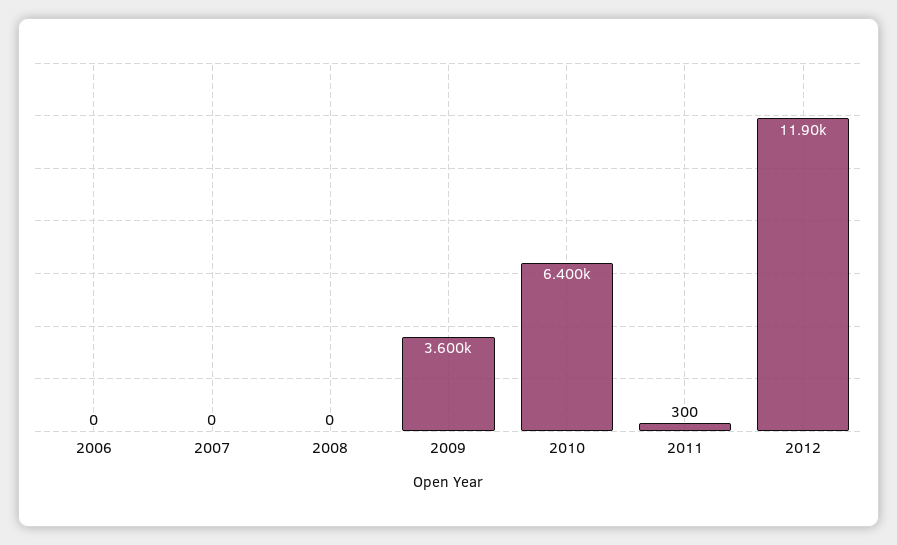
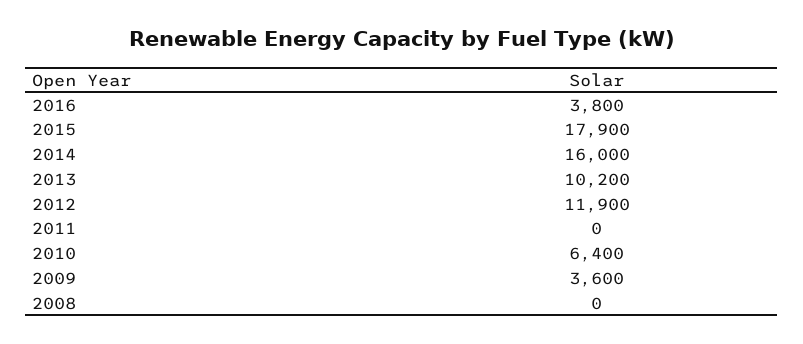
2006: 0 -> none
2007: 0 -> none
2011: 300 -> 0
2016: none -> 3800
2015: none -> 17900
2014: none -> 16000
2013: none -> 10200

